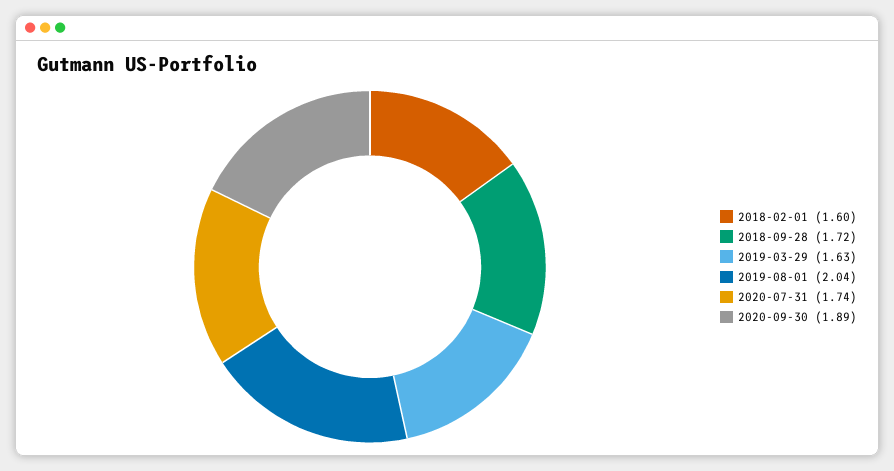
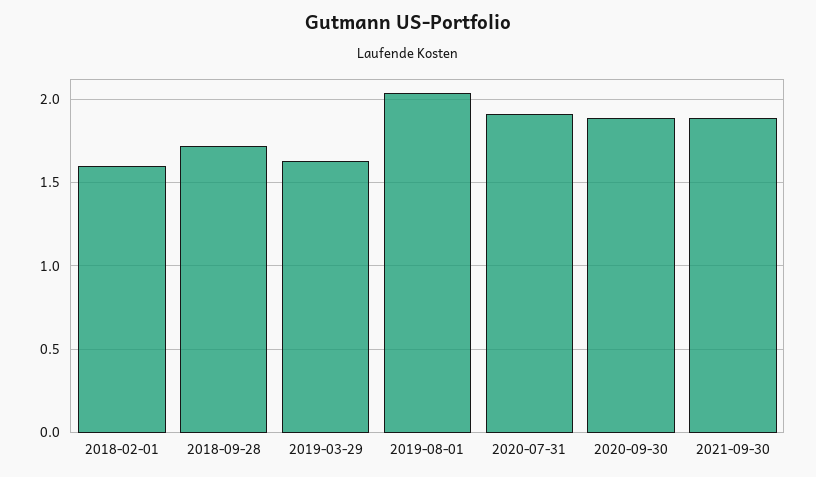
2020-07-31: 1.74 -> 1.9
2021-09-30: none -> 1.9

